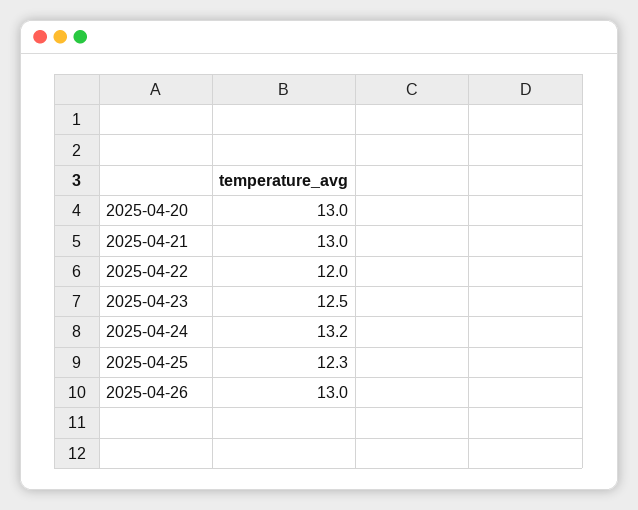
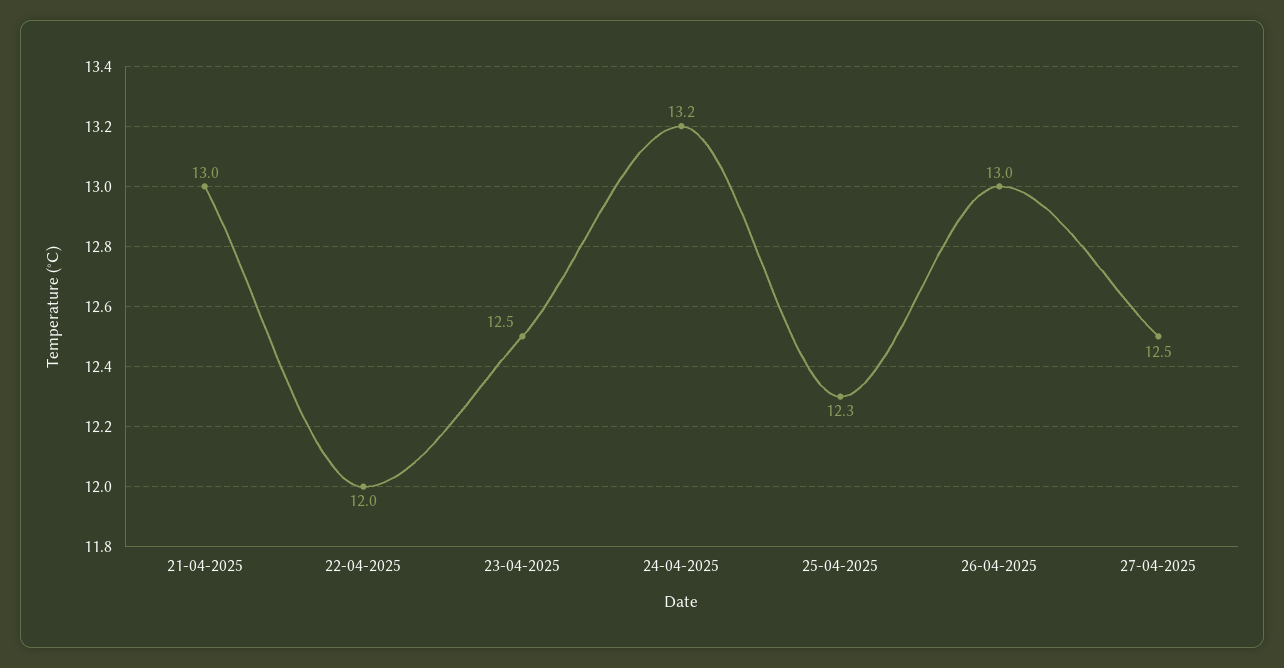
2025-04-20: 13 -> none
27-04-2025: none -> 12.5

